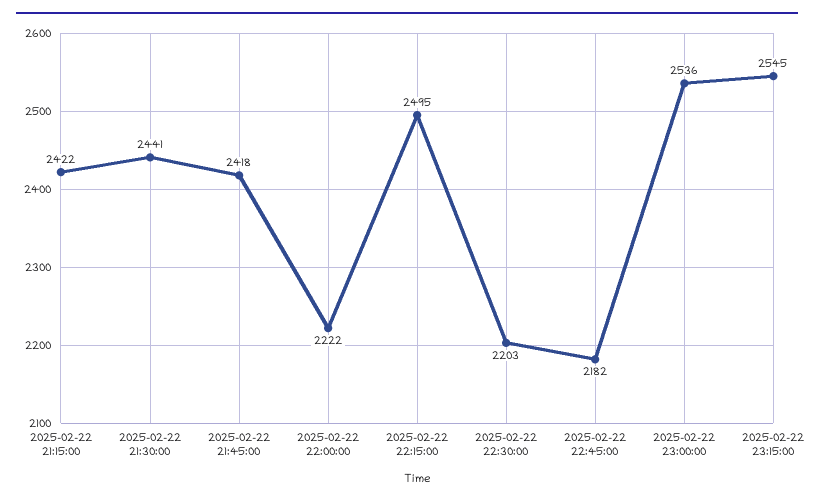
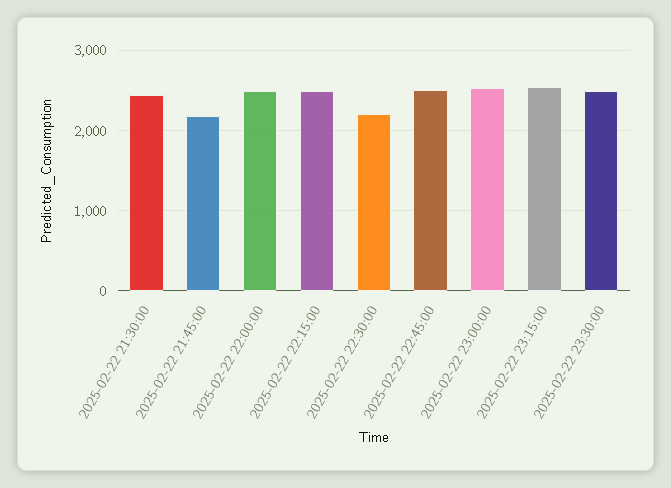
2025-02-22 21:15:00: 2422 -> none
2025-02-22 21:45:00: 2418 -> 2200
2025-02-22 22:00:00: 2222 -> 2500
2025-02-22 22:45:00: 2182 -> 2500
2025-02-22 23:30:00: none -> 2500

